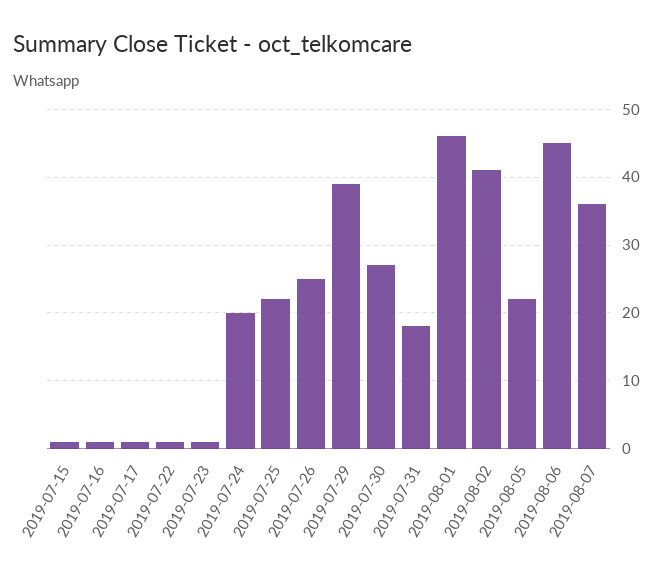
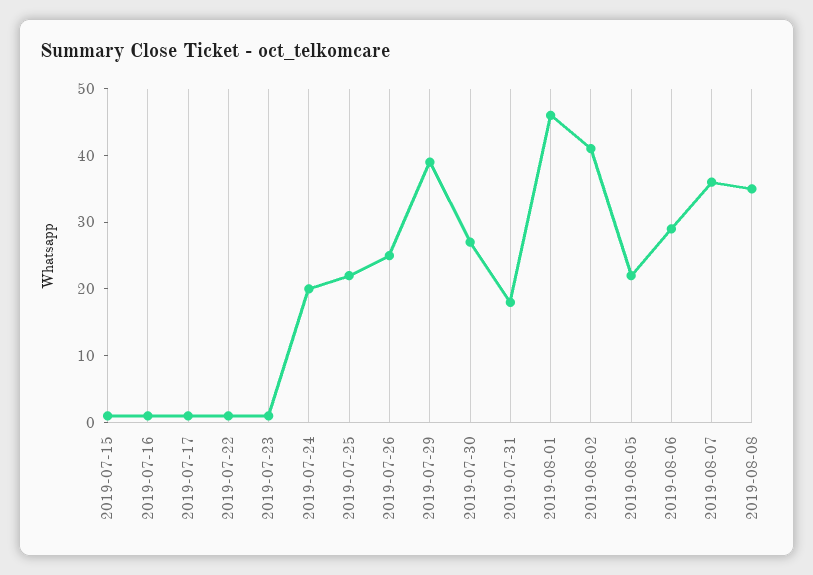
2019-08-06: 45 -> 30
2019-08-08: none -> 35

